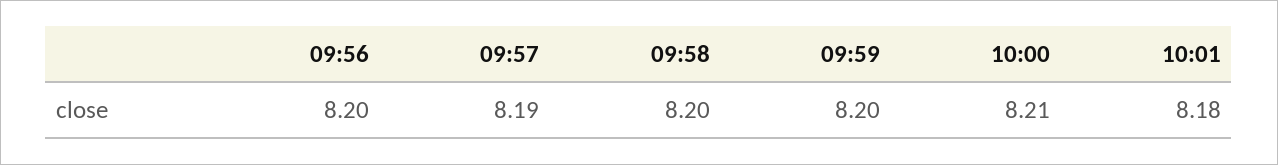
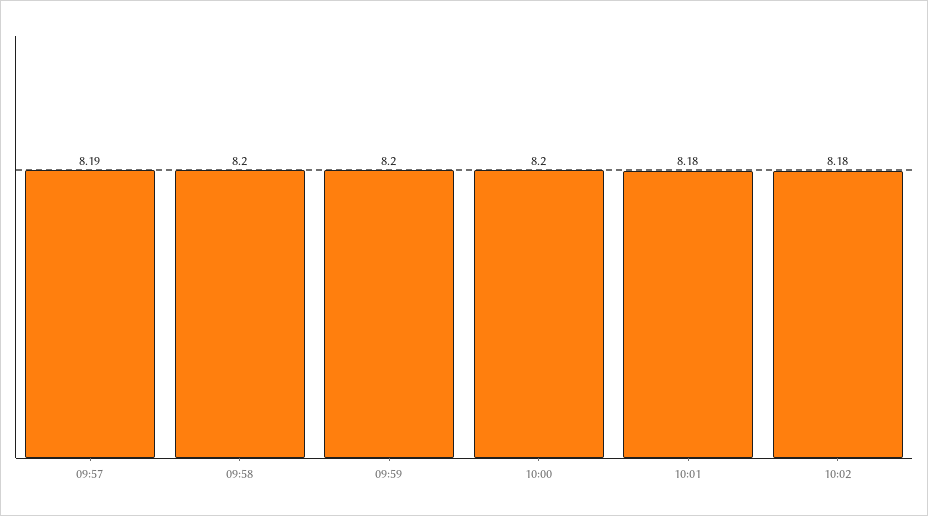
09:56: 8.2 -> none
10:00: 8.21 -> 8.2
10:02: none -> 8.18

